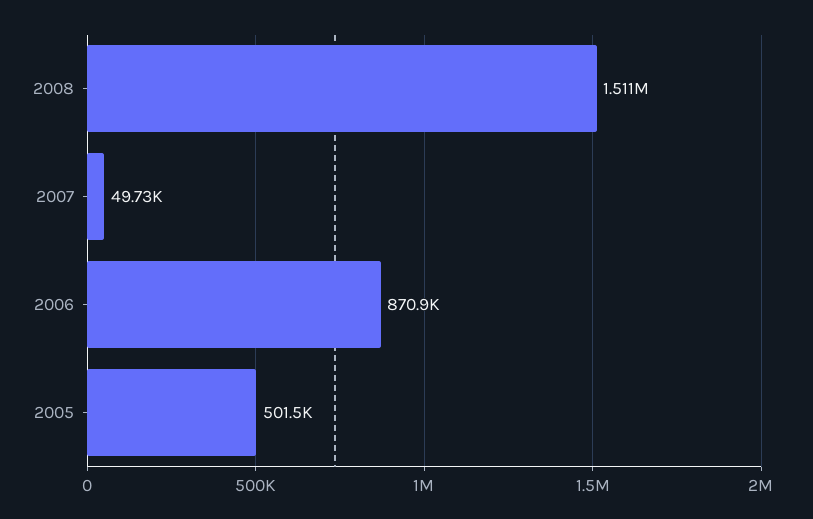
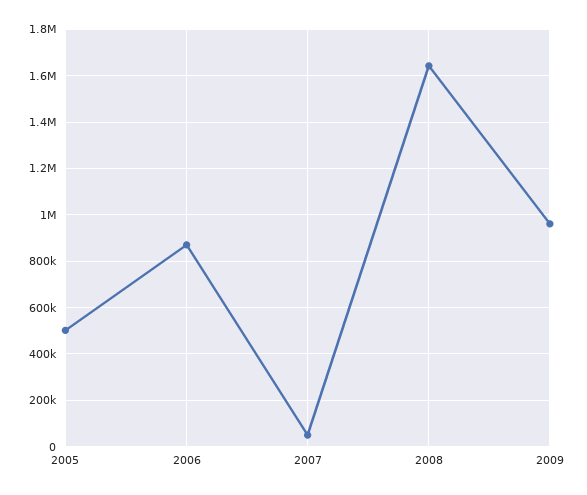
2008: 1511000 -> 1650000
2009: none -> 950000

